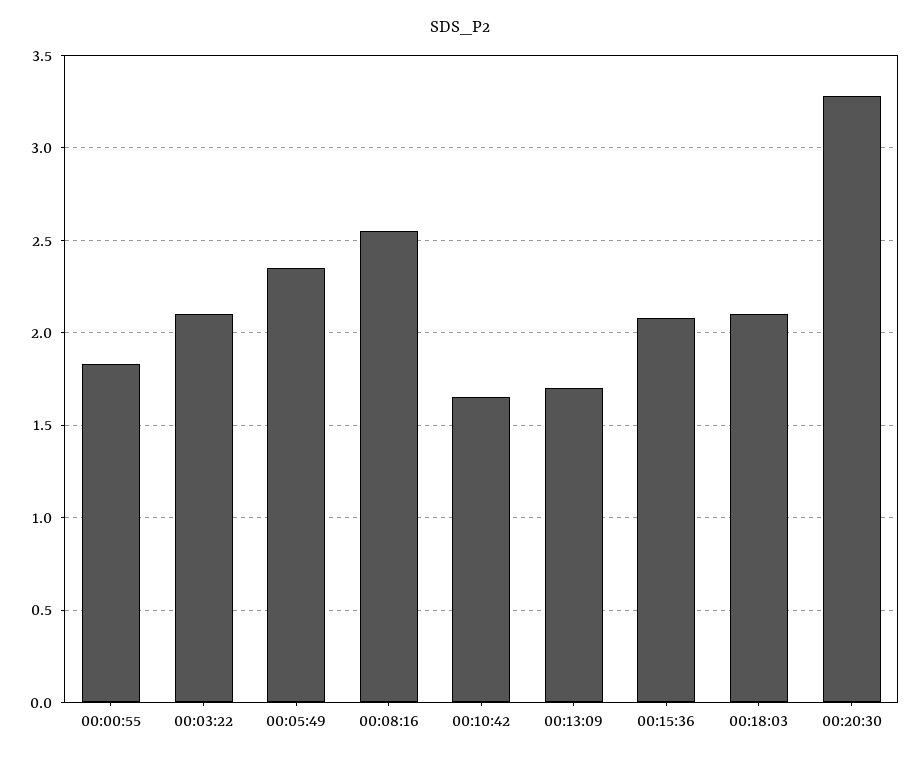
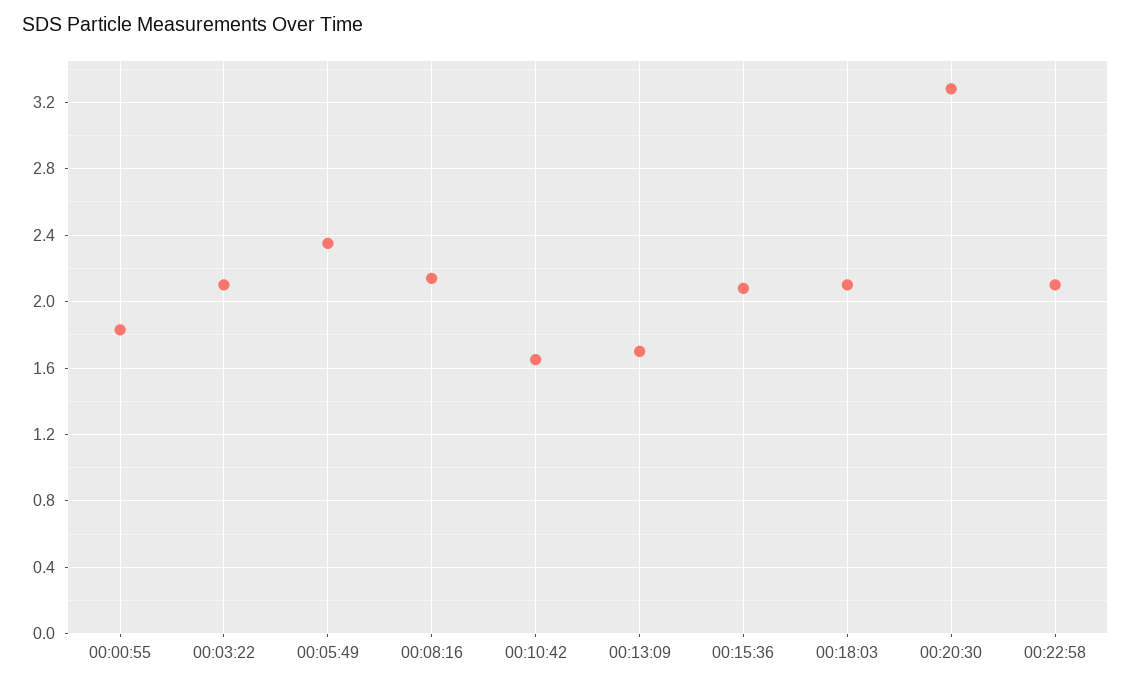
00:08:16: 2.55 -> 2.15
00:22:58: none -> 2.1

